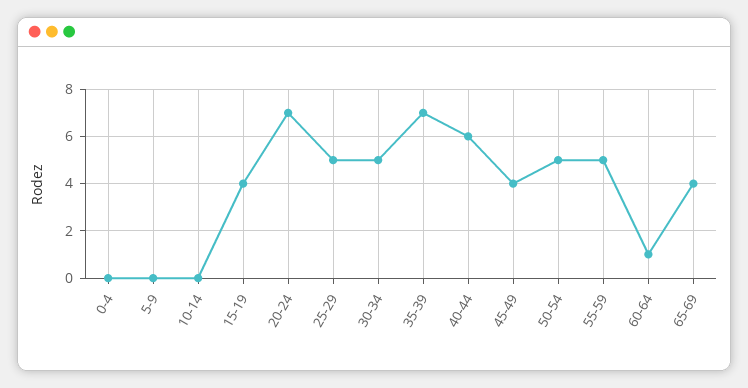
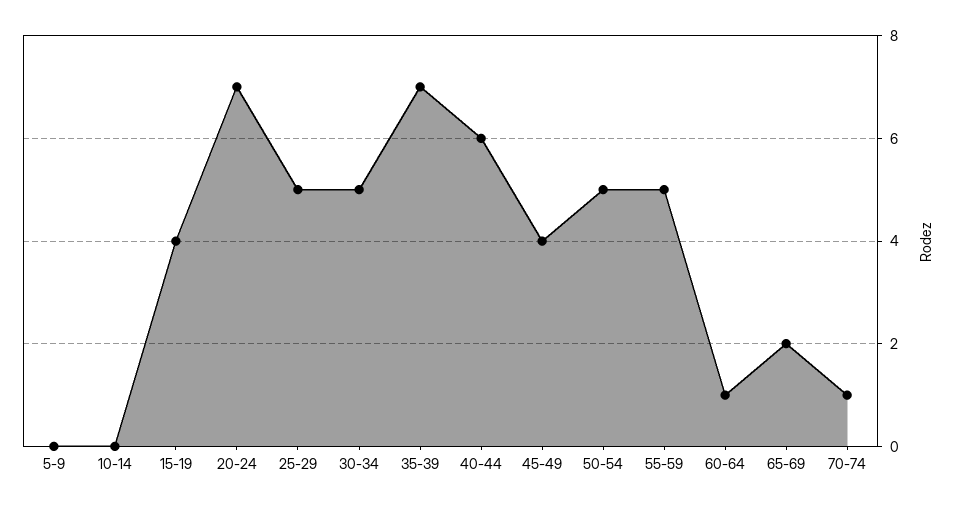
0-4: 0 -> none
65-69: 4 -> 2
70-74: none -> 1

